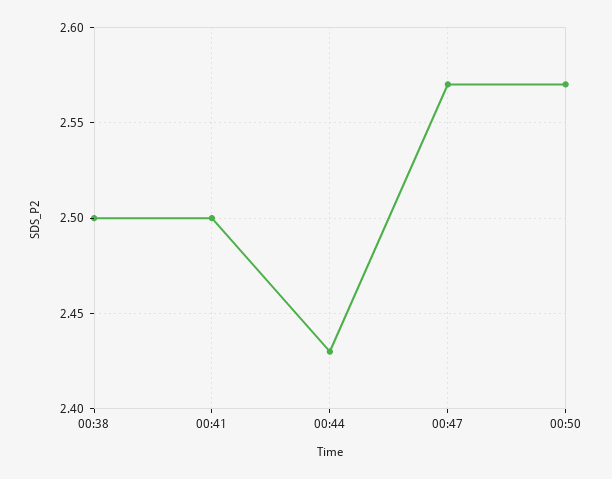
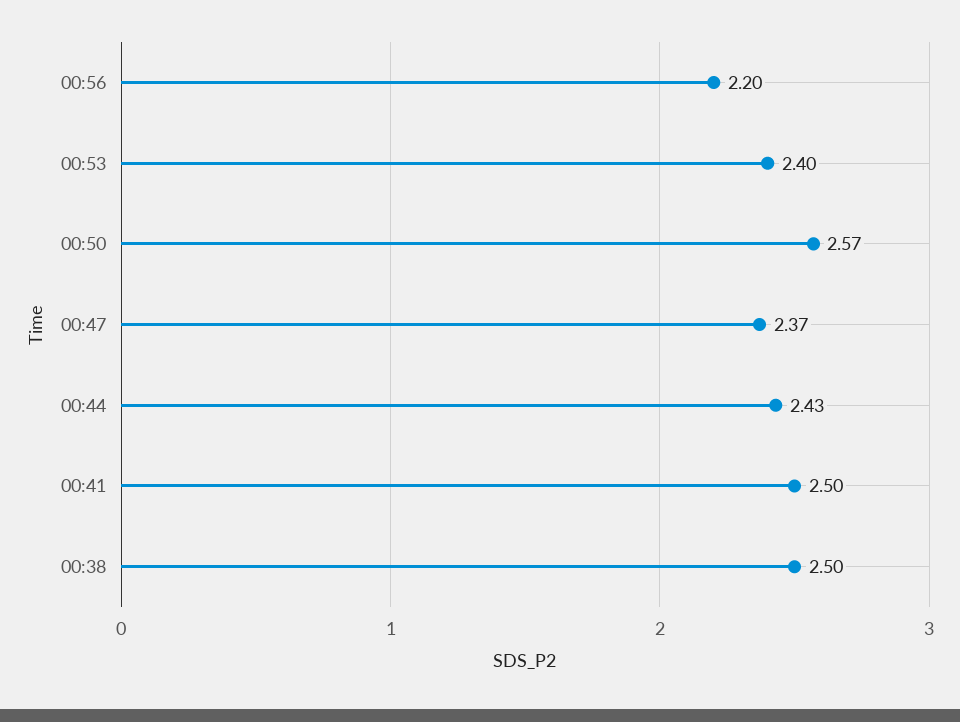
00:47: 2.57 -> 2.37
00:56: none -> 2.2
00:53: none -> 2.4

